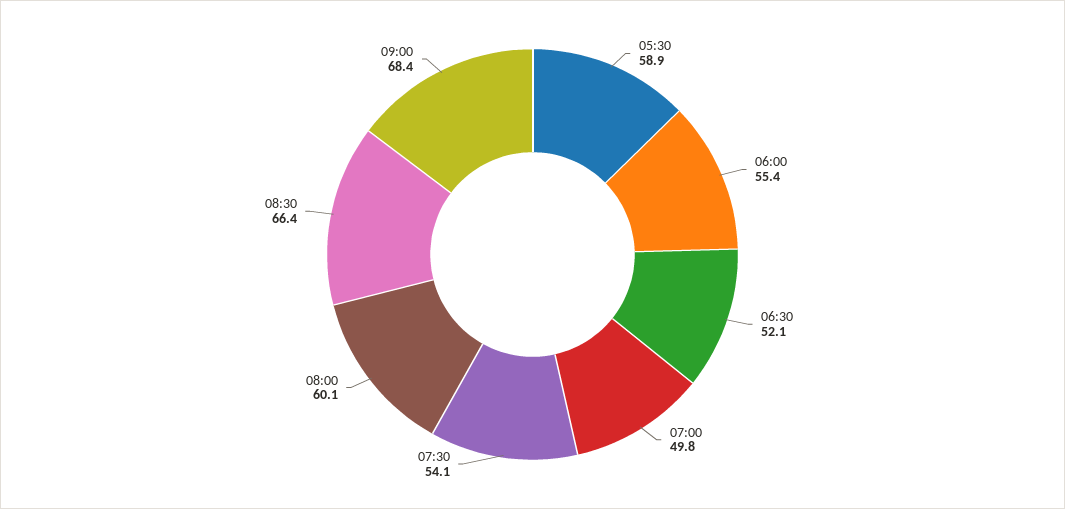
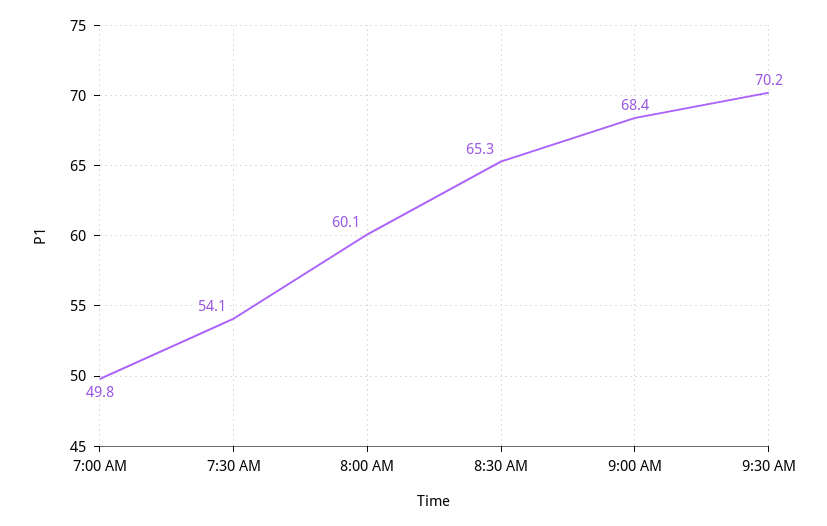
05:30: 58.9 -> none
06:00: 55.4 -> none
06:30: 52.1 -> none
08:30: 66.4 -> 65.3
9:30 AM: none -> 70.2

